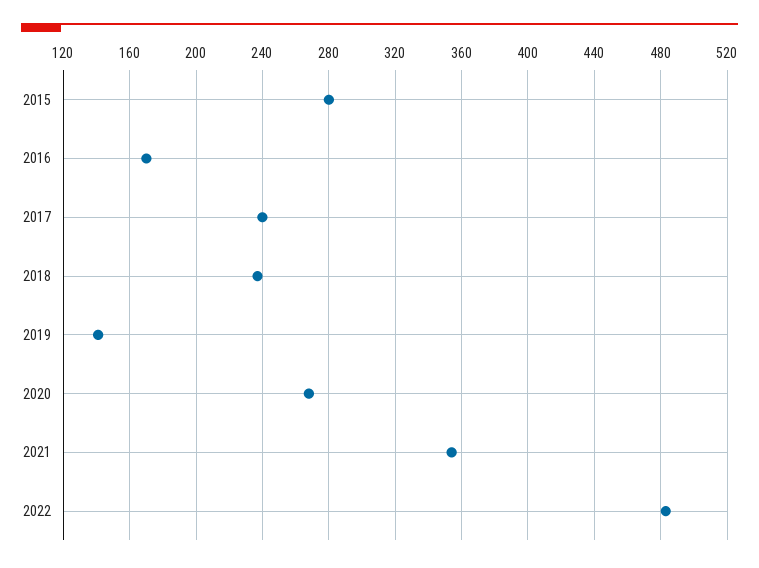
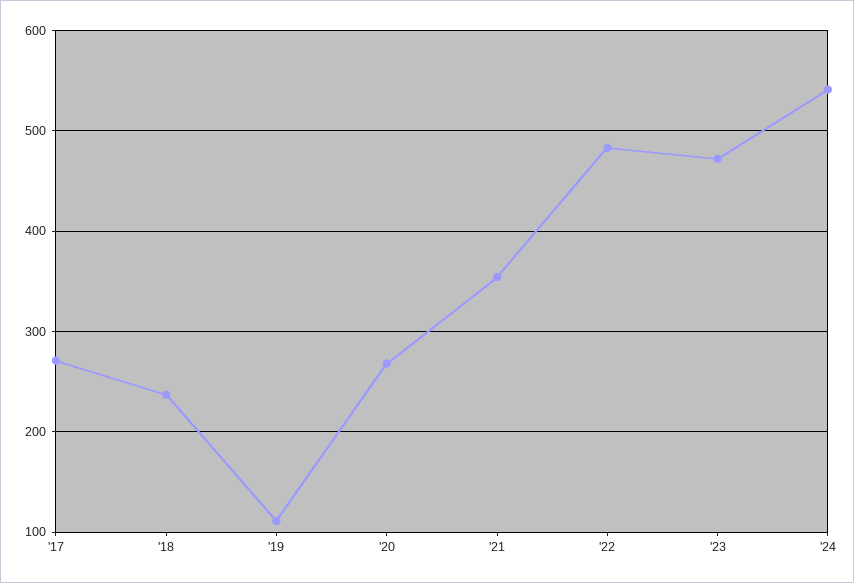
2015: 280 -> none
2016: 170 -> none
2017: 240 -> 270
2019: 140 -> 110
'23: none -> 470
'24: none -> 540

